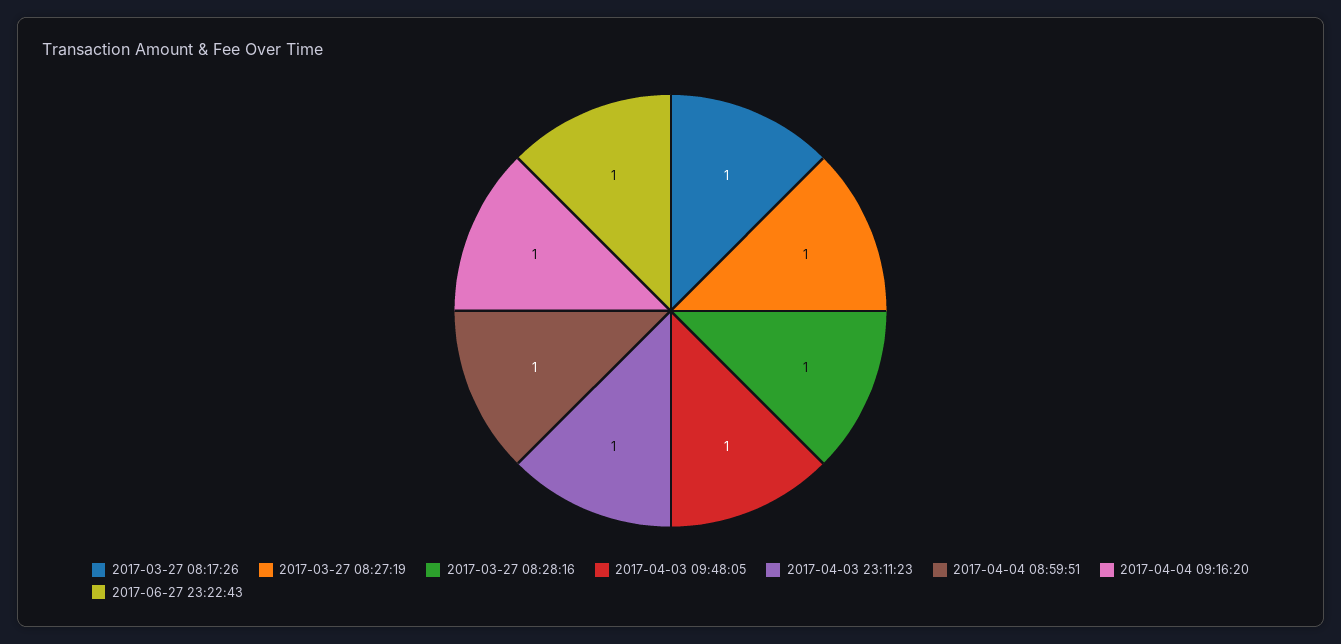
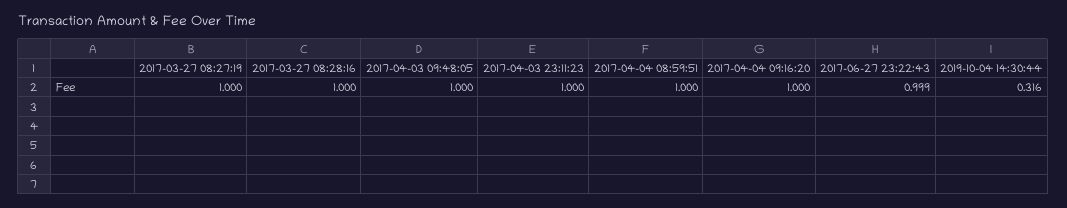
2017-03-27 08:17:26: 1 -> none
2017-06-27 23:22:43: 1 -> 0.999
2019-10-04 14:30:44: none -> 0.316

